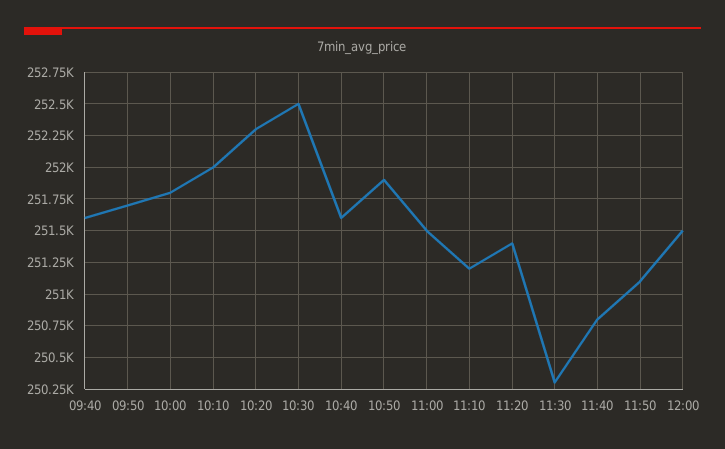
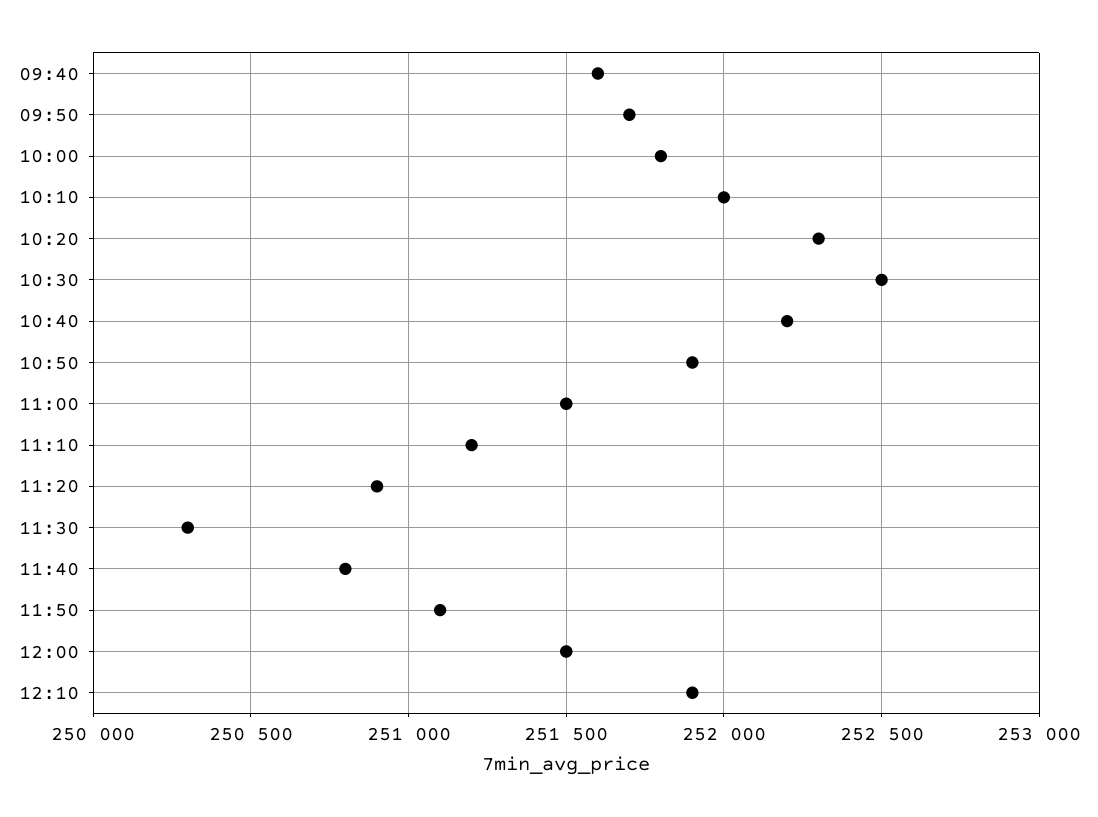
10:40: 251600 -> 252200
11:20: 251400 -> 250900
12:10: none -> 251900

